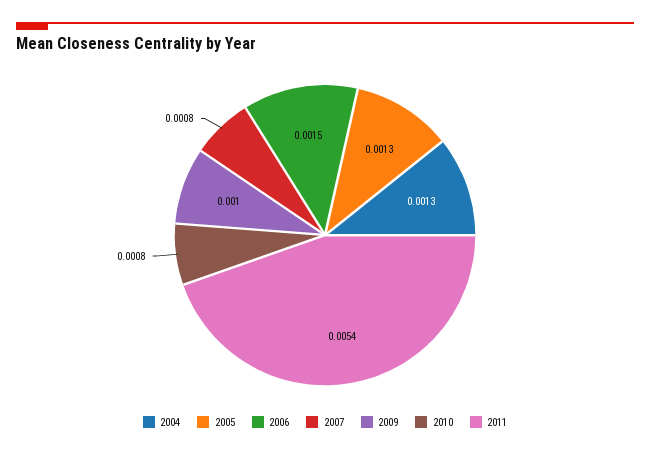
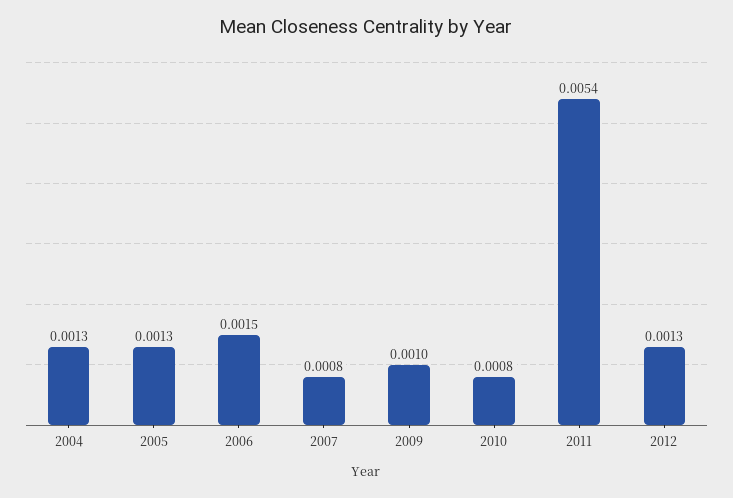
2012: none -> 0.0013

